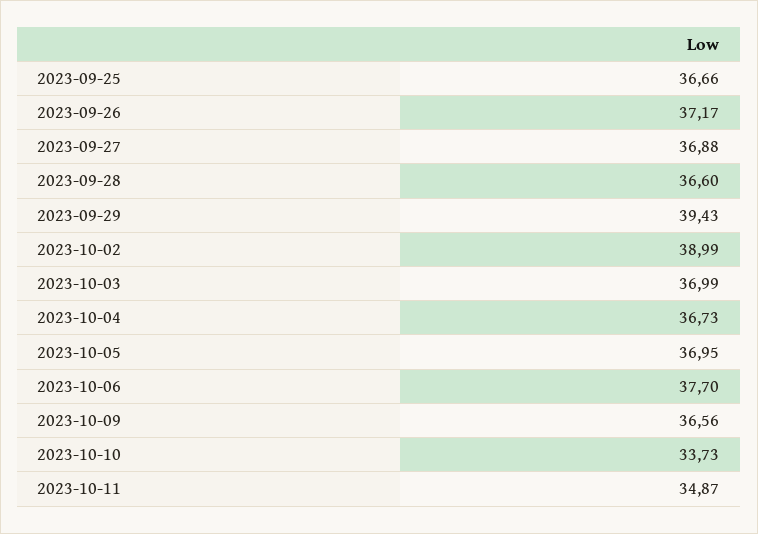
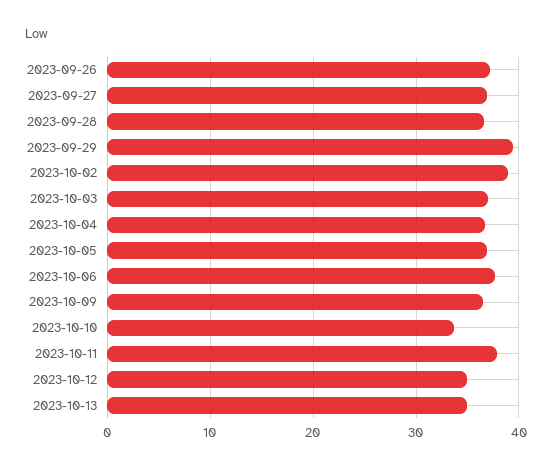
2023-09-25: 36.66 -> none
2023-10-11: 34.87 -> 38
2023-10-12: none -> 35
2023-10-13: none -> 35

